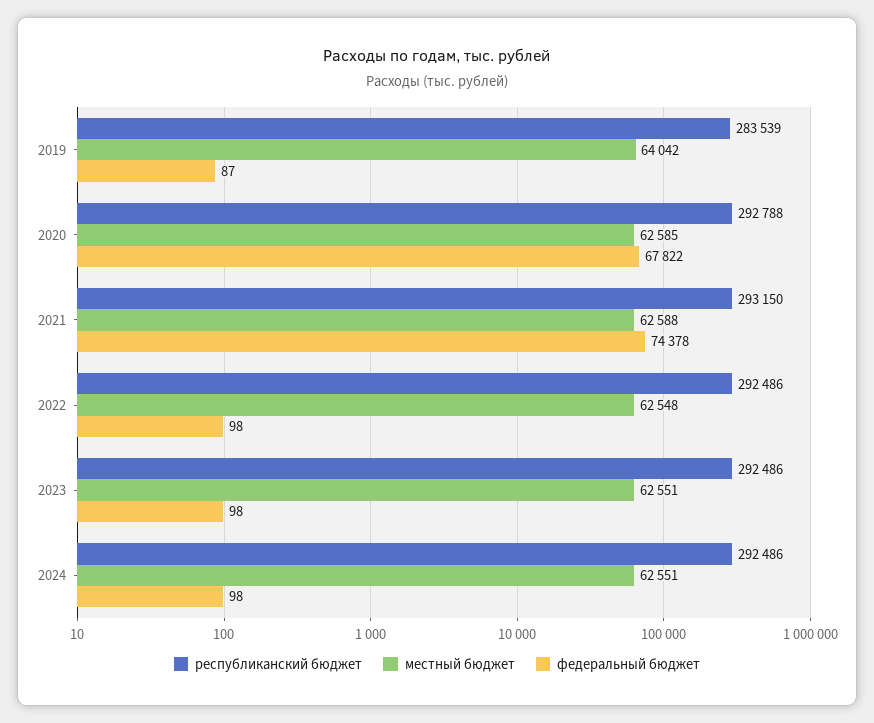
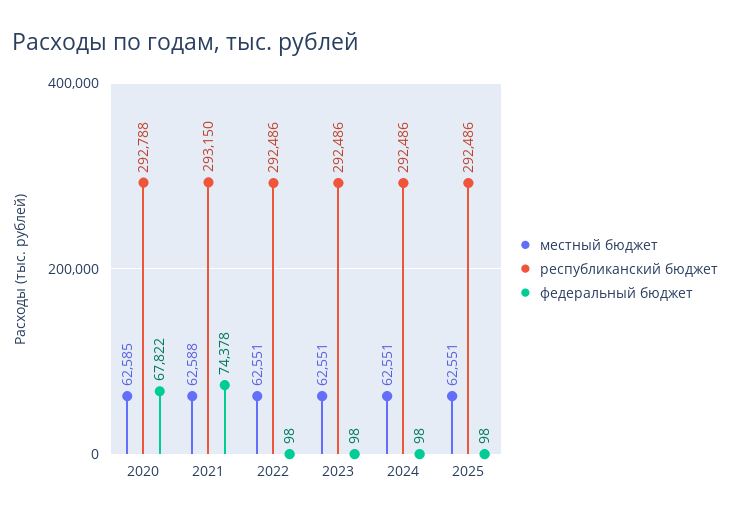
республиканский бюджет, 2019: 283539 -> none
местный бюджет, 2019: 64042 -> none
федеральный бюджет, 2019: 87 -> none
местный бюджет, 2022: 62548 -> 62551
местный бюджет, 2025: none -> 62551
республиканский бюджет, 2025: none -> 292486
федеральный бюджет, 2025: none -> 98

